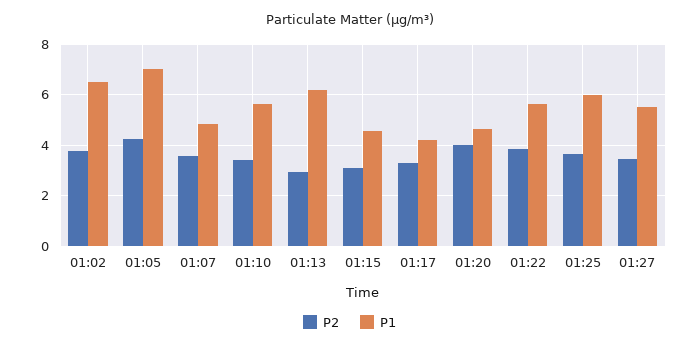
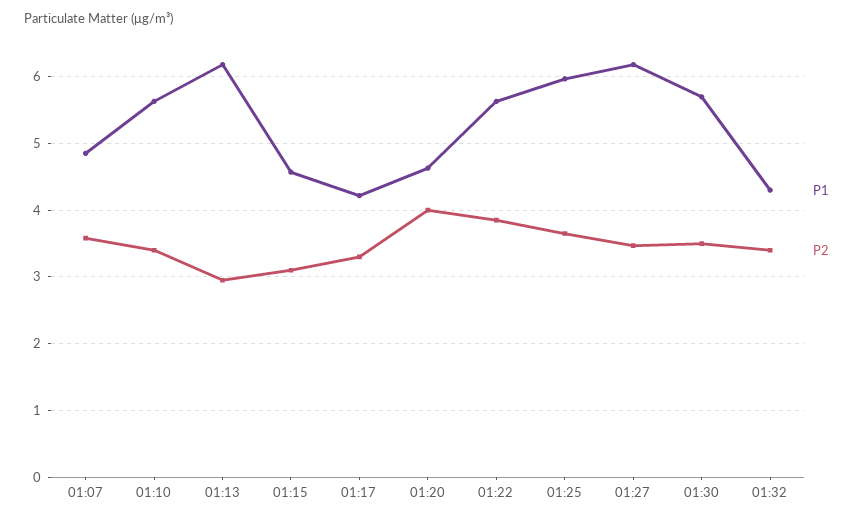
P2, 01:02: 3.75 -> none
P1, 01:02: 6.5 -> none
P2, 01:05: 4.25 -> none
P1, 01:05: 7 -> none
P1, 01:27: 5.5 -> 6.2
P1, 01:30: none -> 5.7
P2, 01:30: none -> 3.5
P1, 01:32: none -> 4.3
P2, 01:32: none -> 3.4

